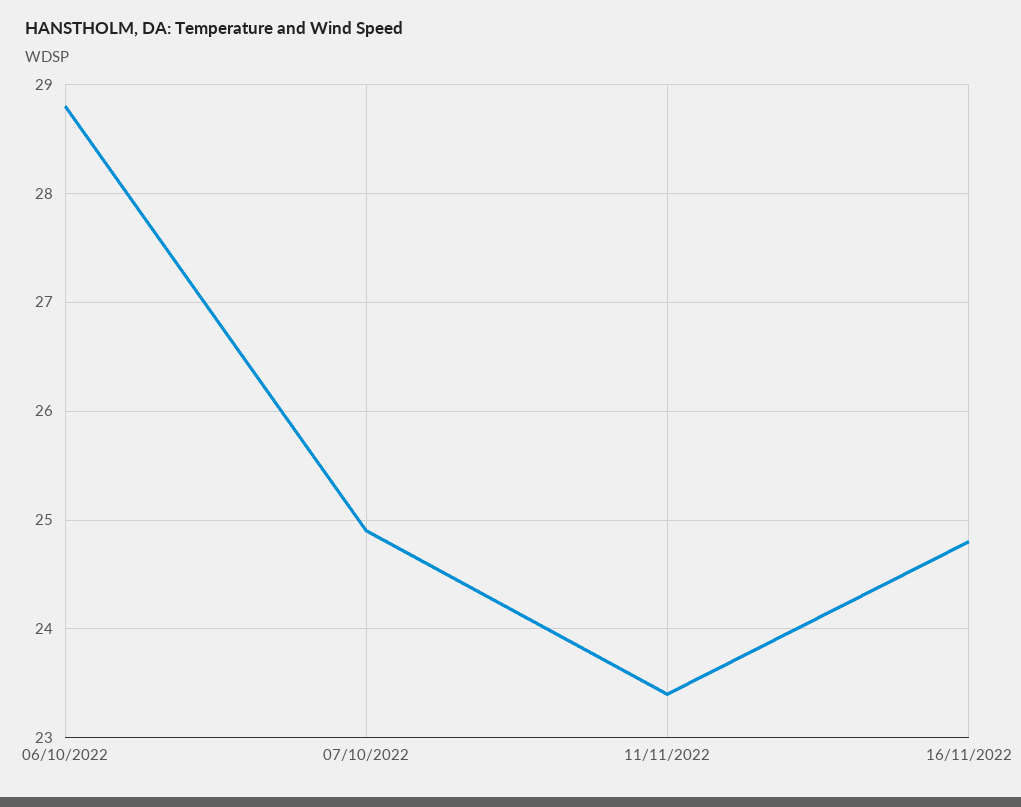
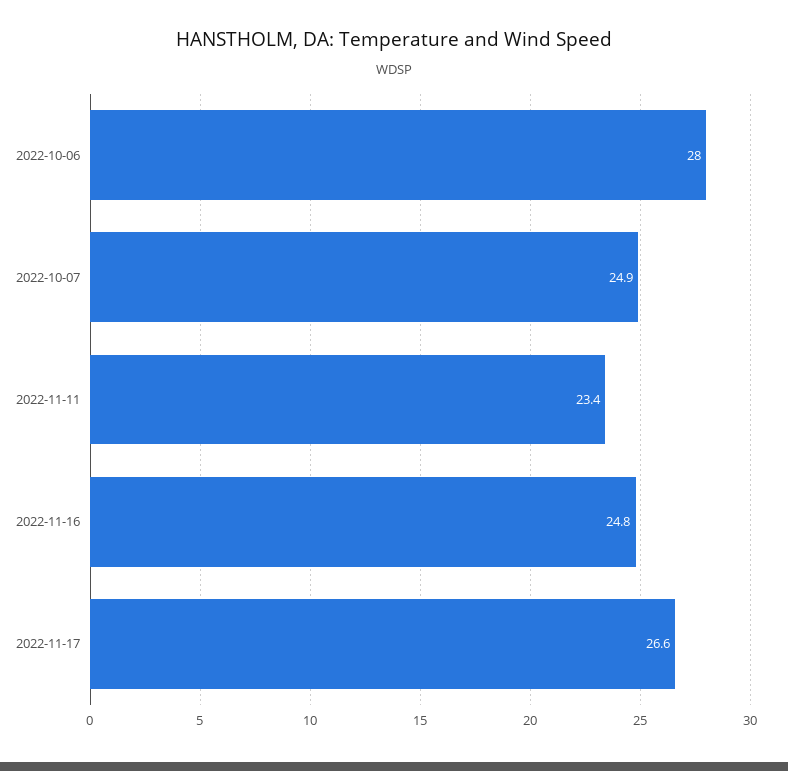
06/10/2022: 28.8 -> 28
2022-11-17: none -> 26.6

